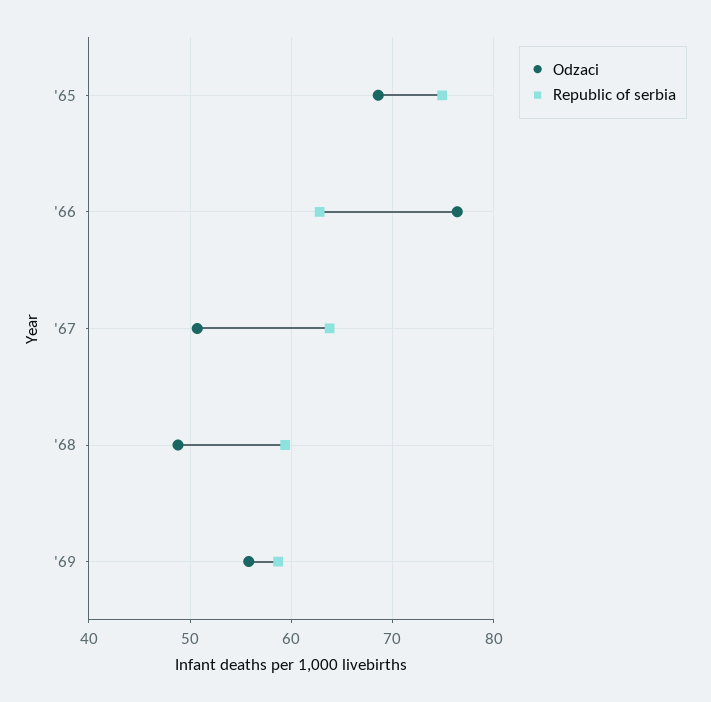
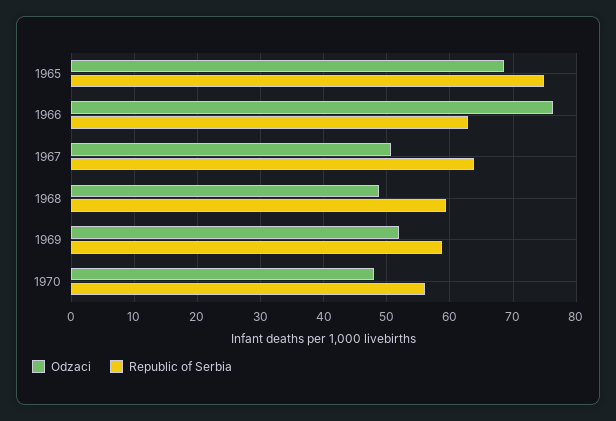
Odzaci, '69: 56 -> 52
Odzaci, 1970: none -> 48
Republic of serbia, 1970: none -> 56

